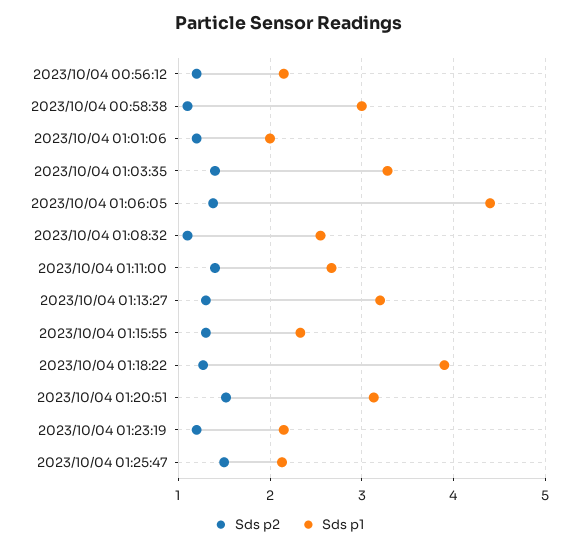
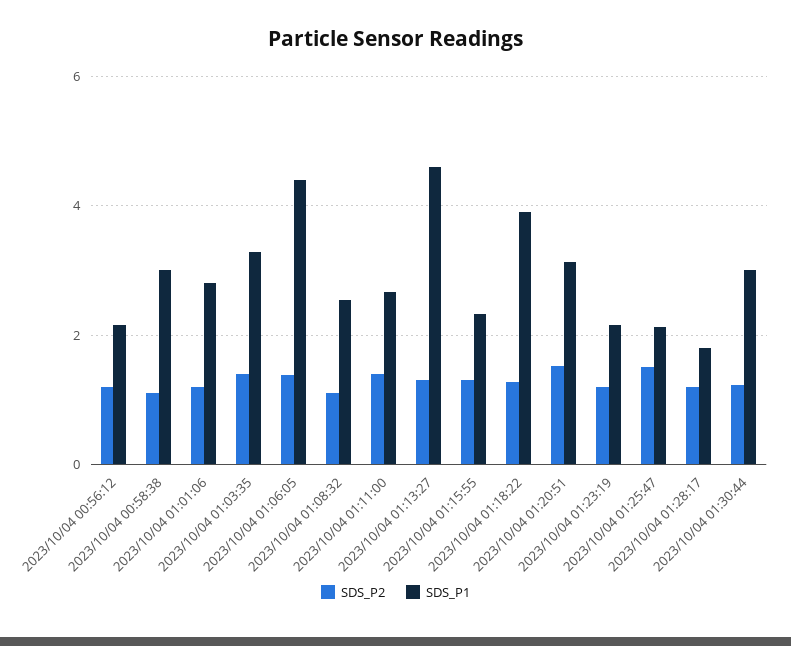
Sds p1, 2023/10/04 01:01:06: 2 -> 2.8
Sds p1, 2023/10/04 01:13:27: 3.2 -> 4.6
Sds p2, 2023/10/04 01:28:17: none -> 1.2
Sds p1, 2023/10/04 01:28:17: none -> 1.8
Sds p2, 2023/10/04 01:30:44: none -> 1.2
Sds p1, 2023/10/04 01:30:44: none -> 3

